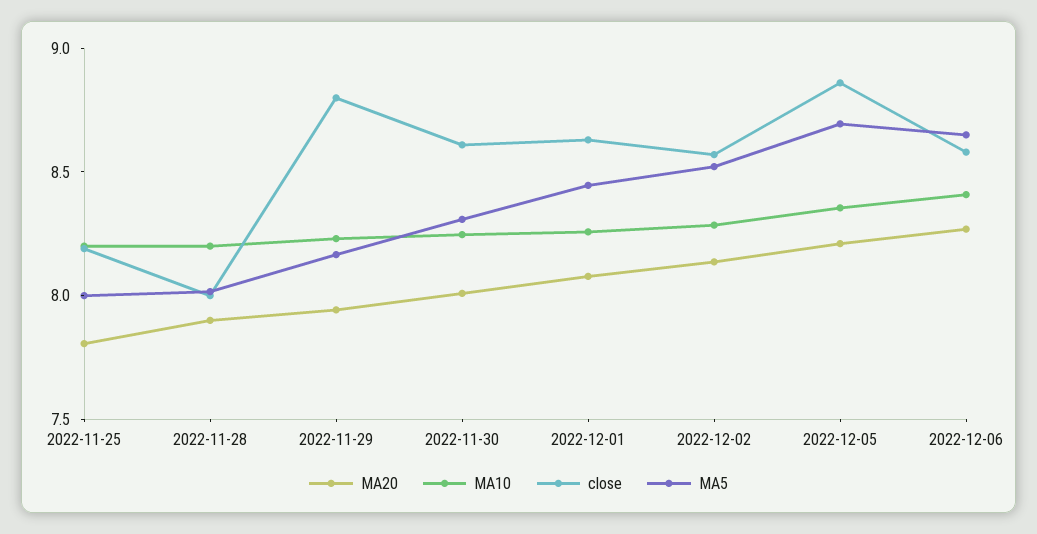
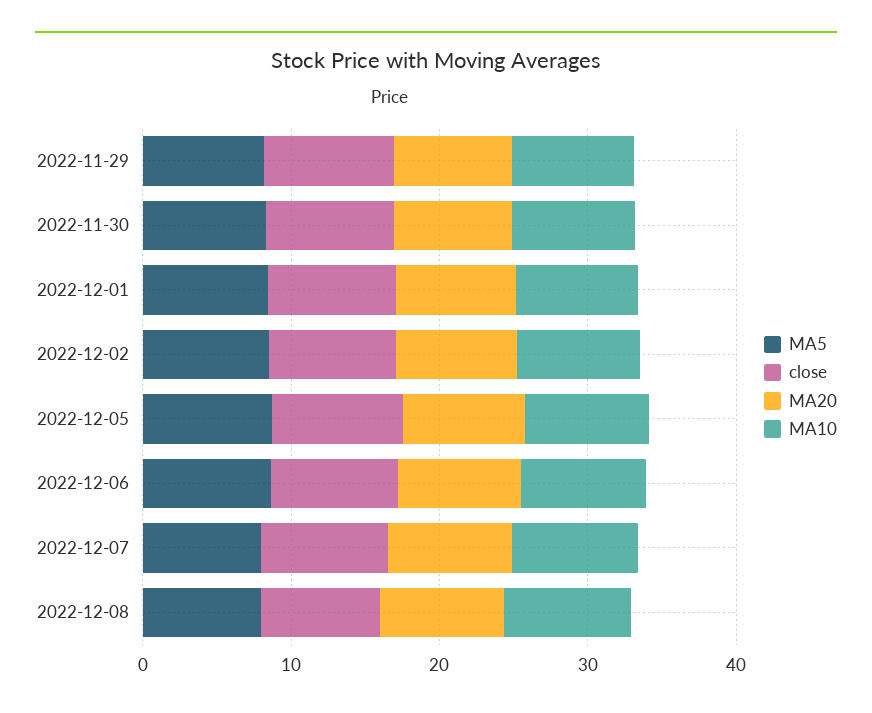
MA20, 2022-11-25: 7.8 -> none
MA10, 2022-11-25: 8.2 -> none
close, 2022-11-25: 8.2 -> none
MA5, 2022-11-25: 8 -> none
MA20, 2022-11-28: 7.9 -> none
MA10, 2022-11-28: 8.2 -> none
close, 2022-11-28: 8 -> none
MA5, 2022-11-28: 8 -> none
MA5, 2022-12-07: none -> 8
close, 2022-12-07: none -> 8
MA20, 2022-12-07: none -> 8
MA10, 2022-12-07: none -> 8
MA5, 2022-12-08: none -> 8
close, 2022-12-08: none -> 8
MA20, 2022-12-08: none -> 8
MA10, 2022-12-08: none -> 8

